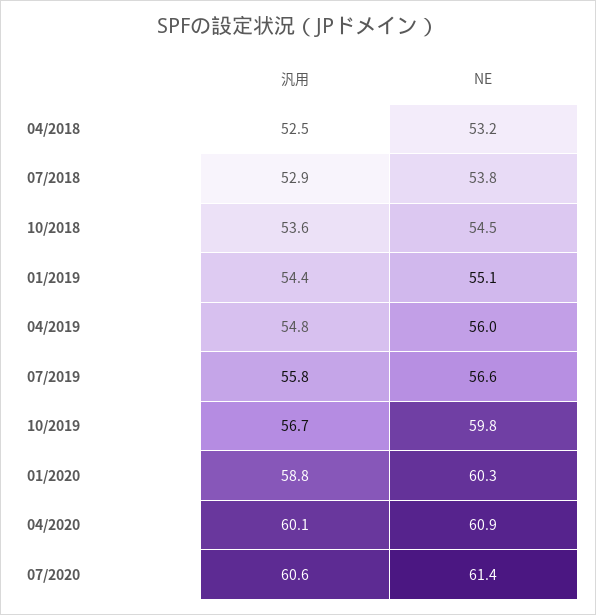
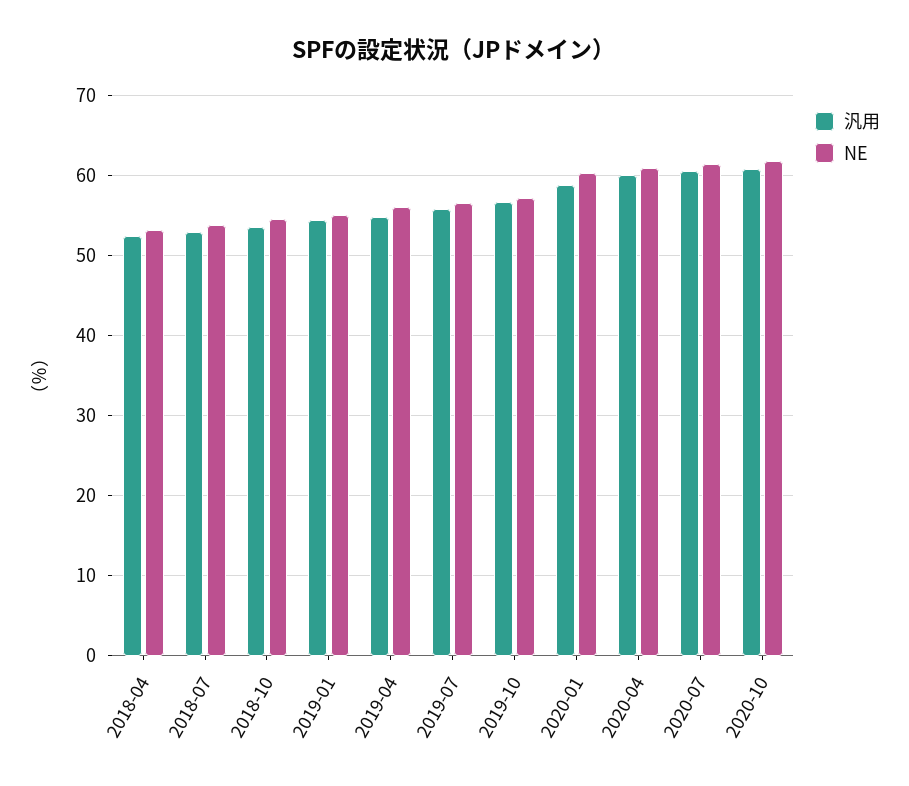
NE, 10/2019: 59.8 -> 57
汎用, 2020-10: none -> 61
NE, 2020-10: none -> 62

